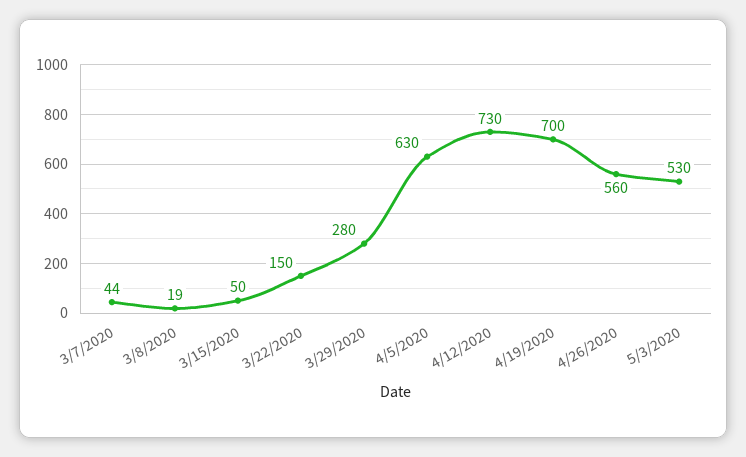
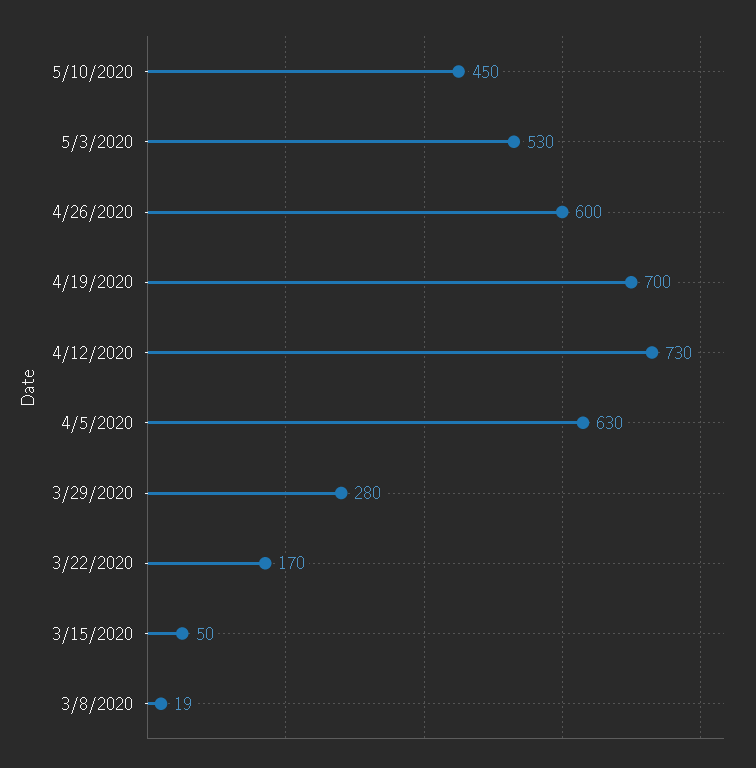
3/7/2020: 44 -> none
3/22/2020: 150 -> 170
4/26/2020: 560 -> 600
5/10/2020: none -> 450

